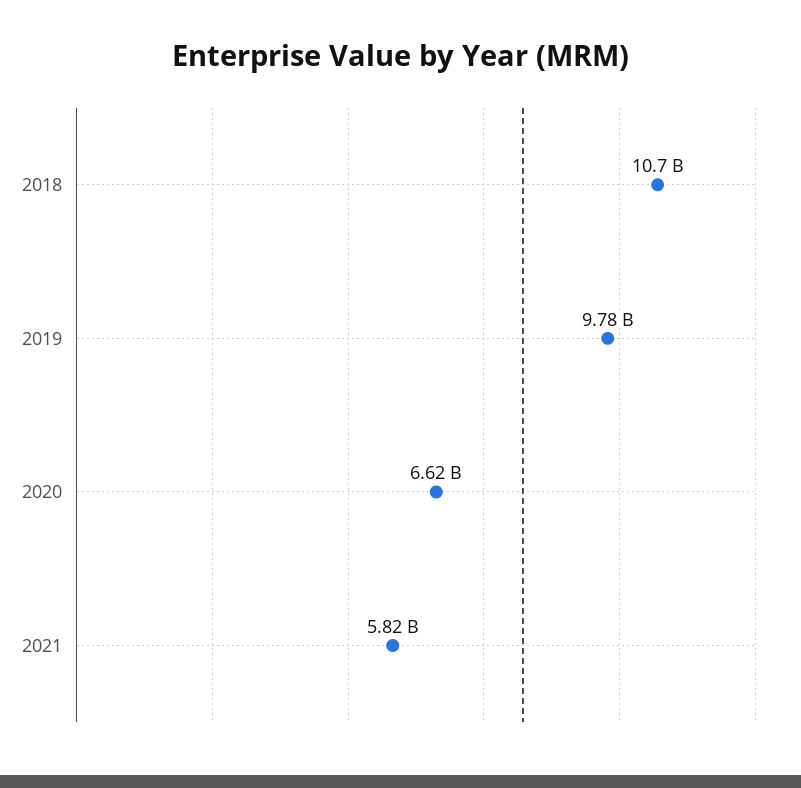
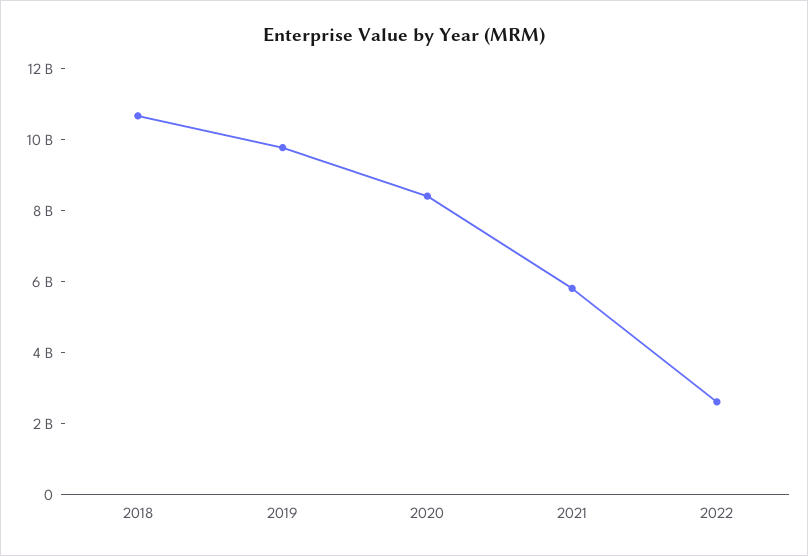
2020: 6620000000 -> 8500000000
2022: none -> 2500000000

